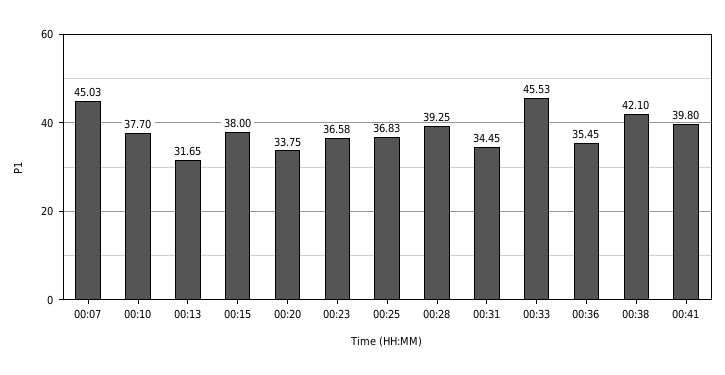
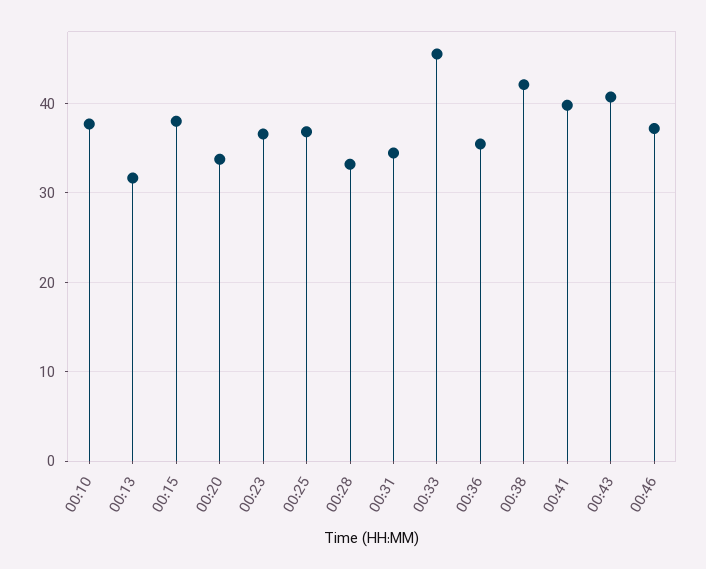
00:07: 45.03 -> none
00:28: 39.25 -> 33
00:43: none -> 41
00:46: none -> 37

